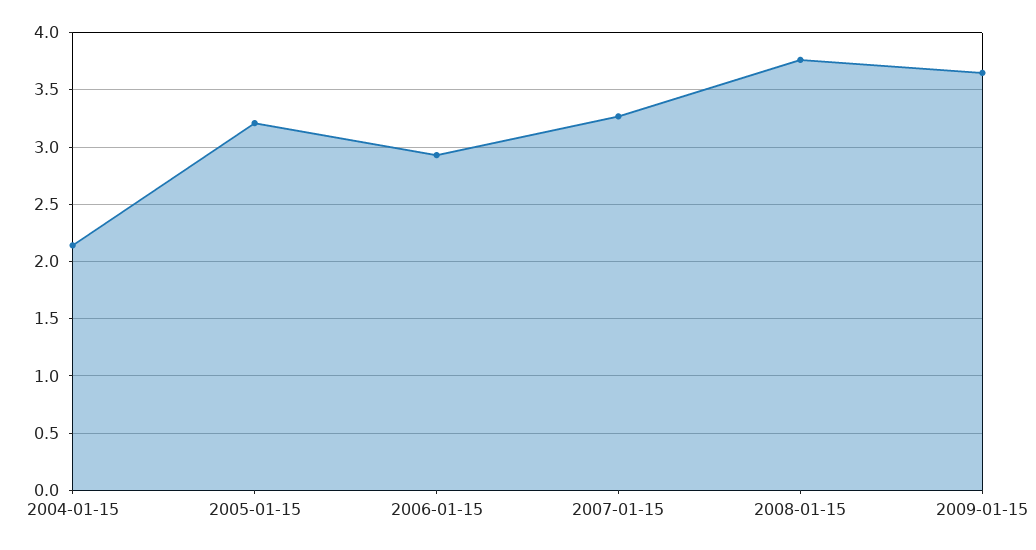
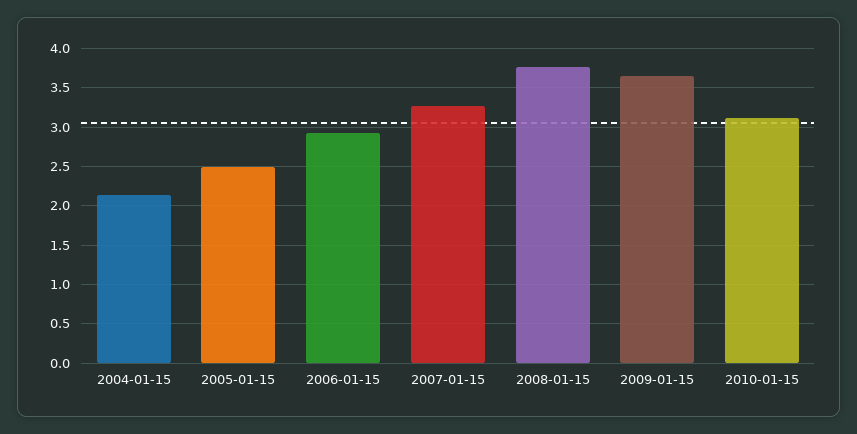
2005-01-15: 3.2 -> 2.5
2010-01-15: none -> 3.1

